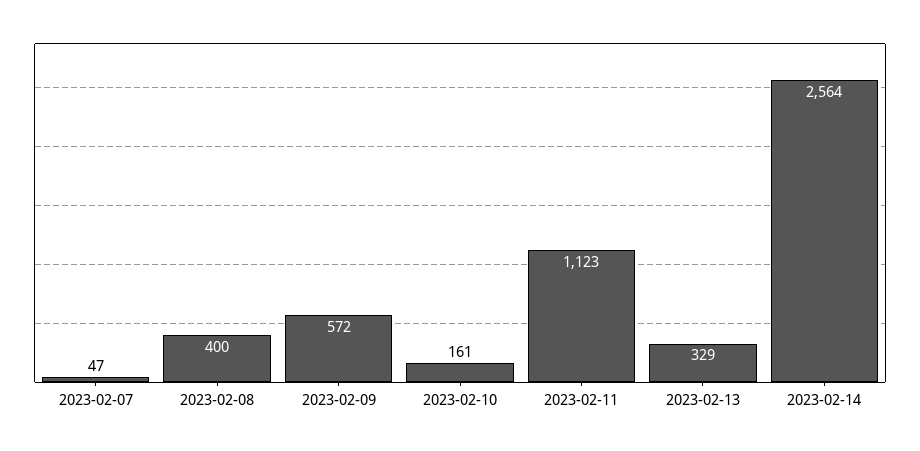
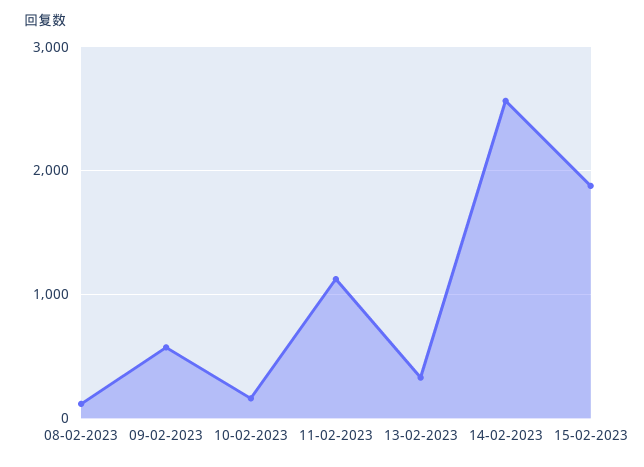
2023-02-07: 47 -> none
2023-02-08: 400 -> 100
15-02-2023: none -> 1900

